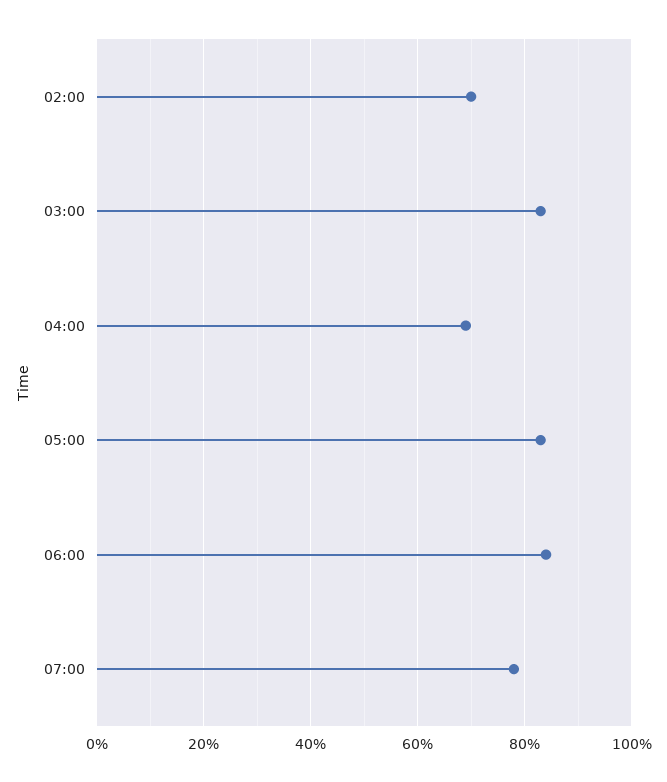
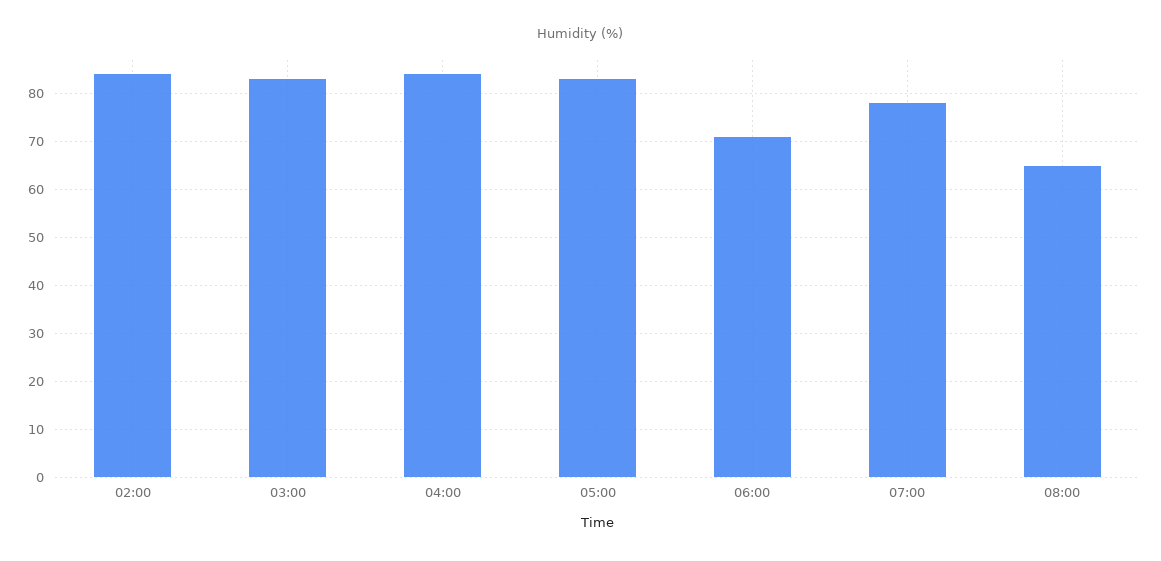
02:00: 70 -> 85
04:00: 70 -> 85
06:00: 85 -> 70
08:00: none -> 65

